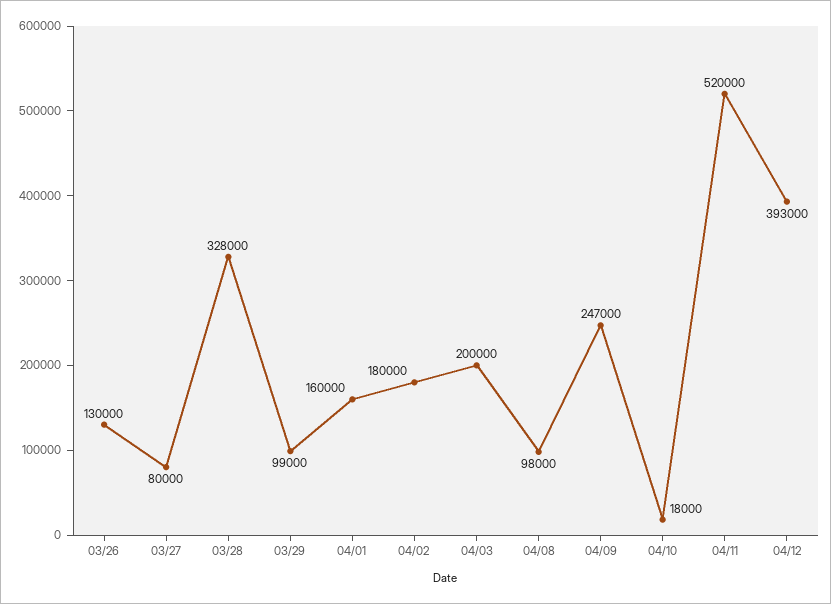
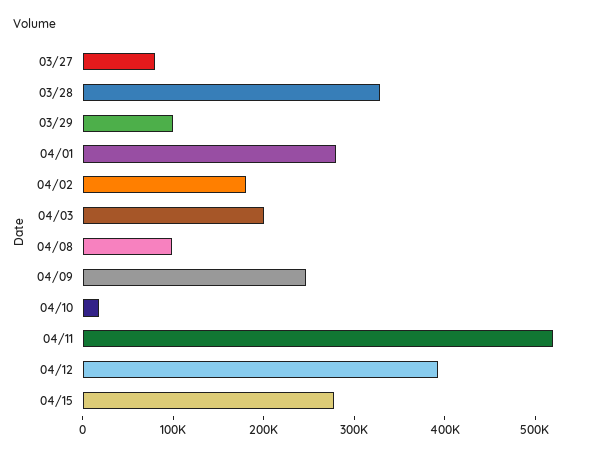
03/26: 130000 -> none
04/01: 160000 -> 280000
04/15: none -> 280000

